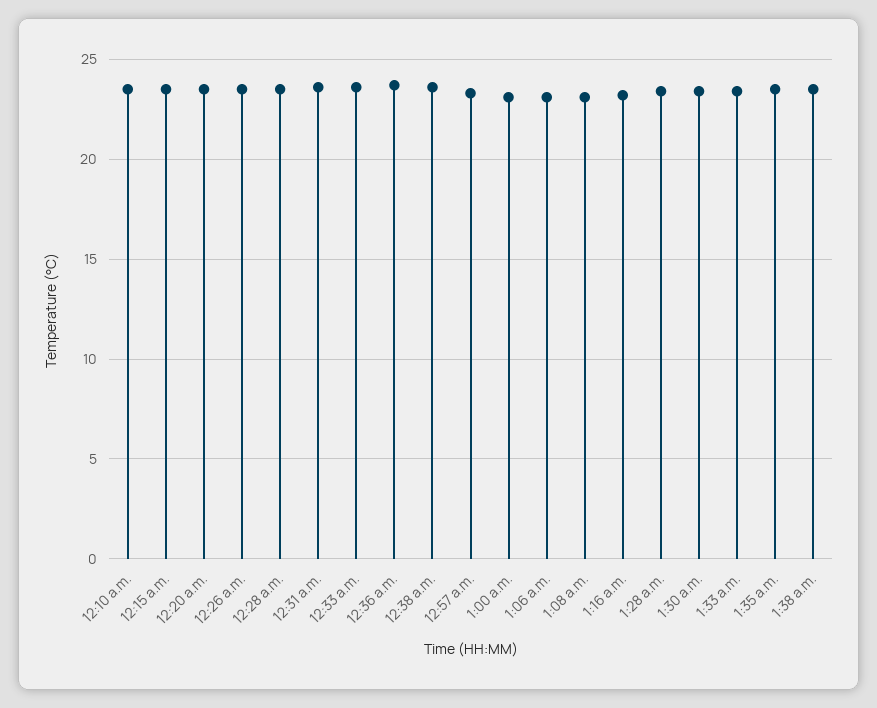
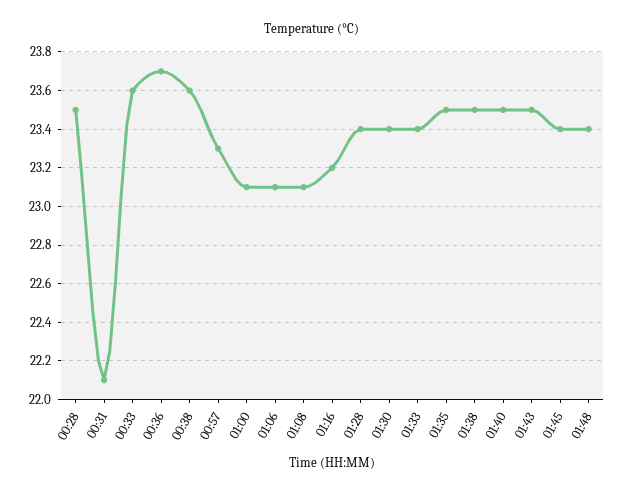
12:10 a.m.: 23.5 -> none
12:15 a.m.: 23.5 -> none
12:20 a.m.: 23.5 -> none
12:26 a.m.: 23.5 -> none
12:31 a.m.: 23.5 -> 22.1
01:40: none -> 23.5
01:43: none -> 23.5
01:45: none -> 23.4
01:48: none -> 23.4

